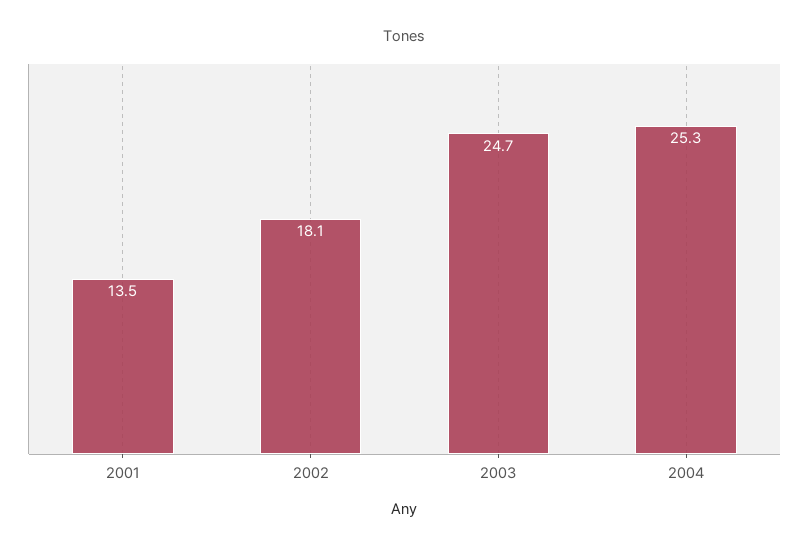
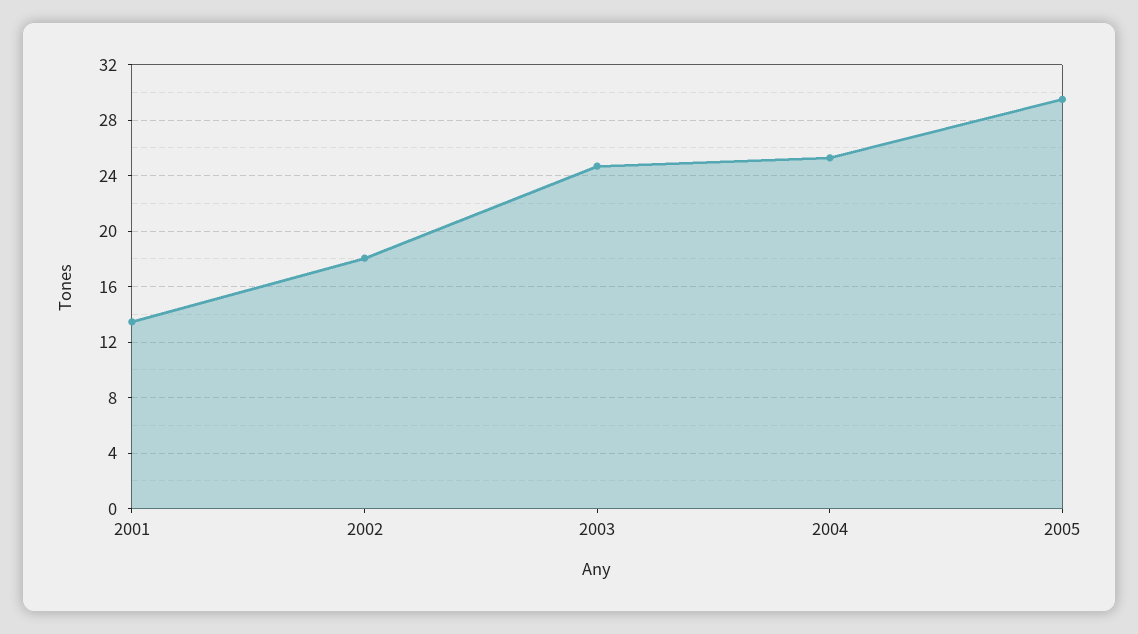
2005: none -> 29.5

